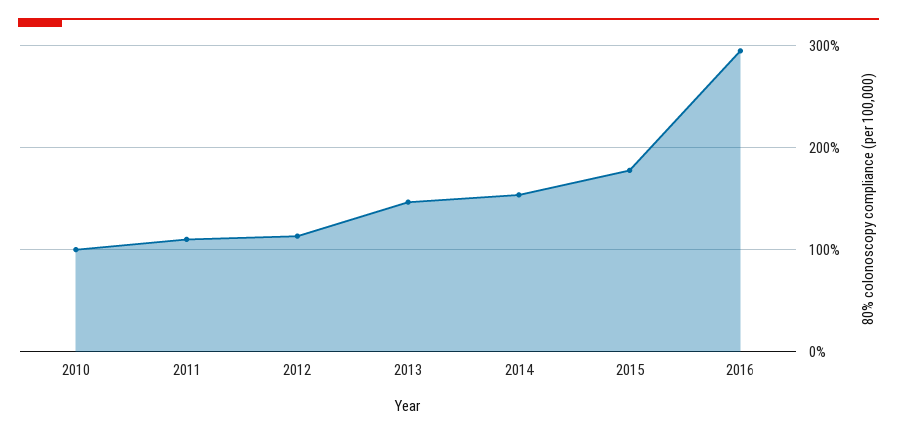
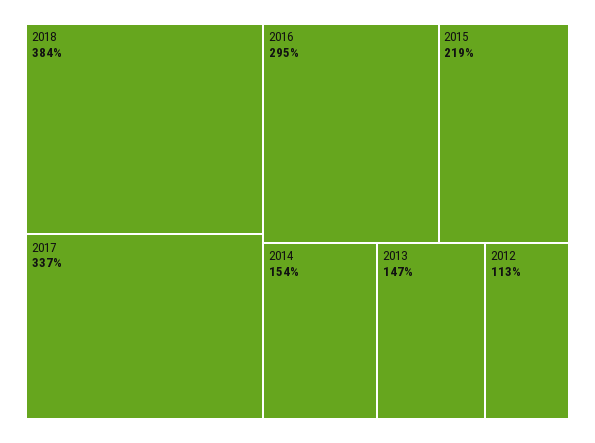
2010: 100 -> none
2011: 110 -> none
2015: 180 -> 219
2018: none -> 384
2017: none -> 337

